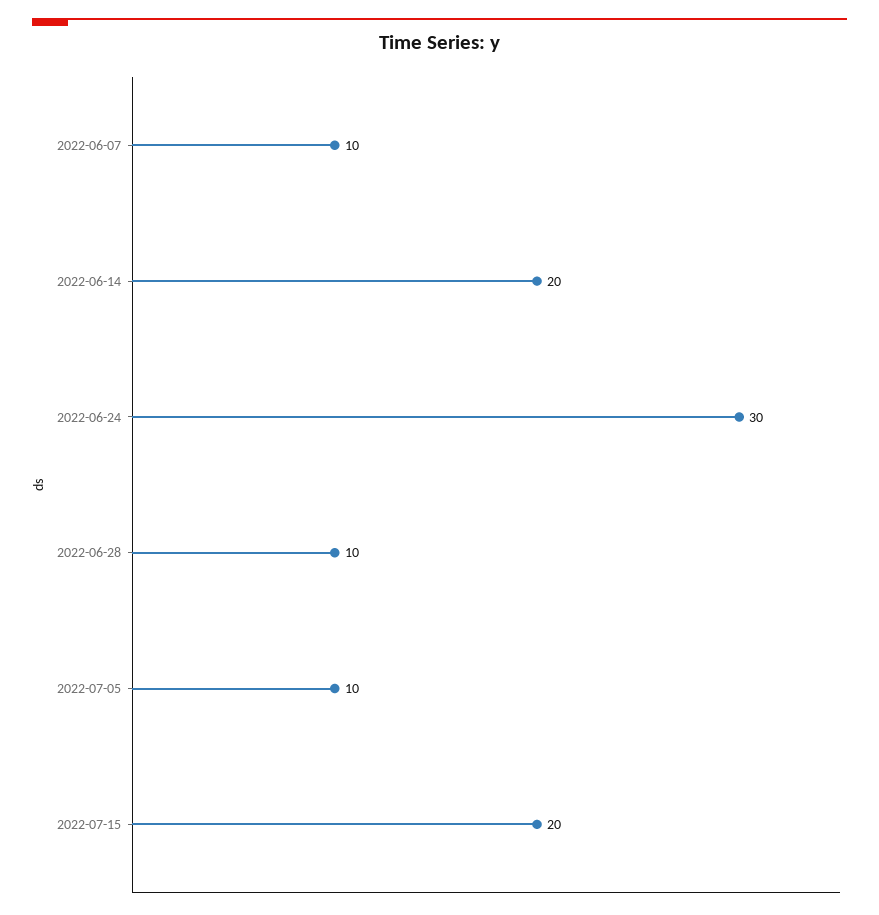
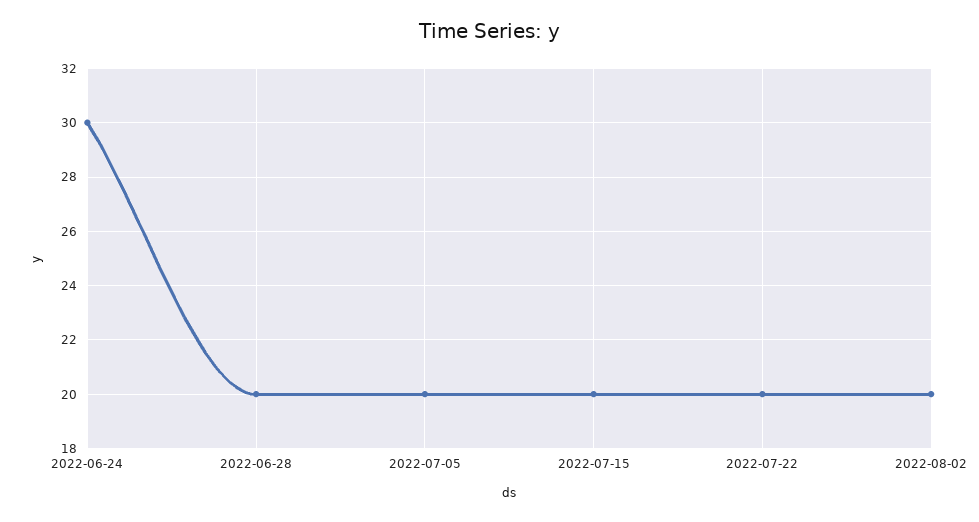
2022-06-07: 10 -> none
2022-06-14: 20 -> none
2022-06-28: 10 -> 20
2022-07-05: 10 -> 20
2022-07-22: none -> 20
2022-08-02: none -> 20

